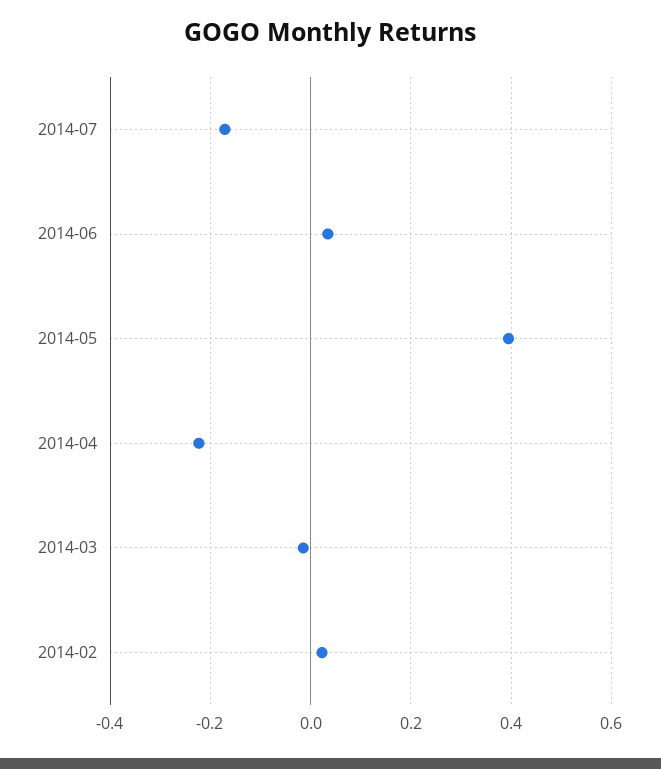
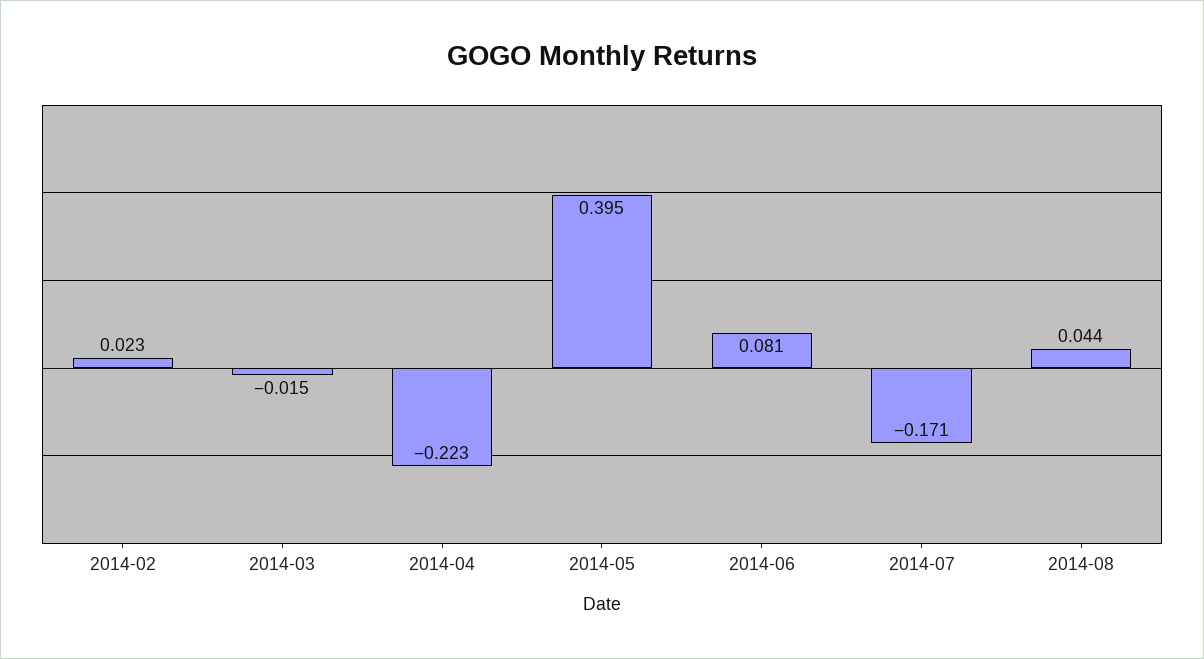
2014-06: 0.04 -> 0.081
2014-08: none -> 0.044

